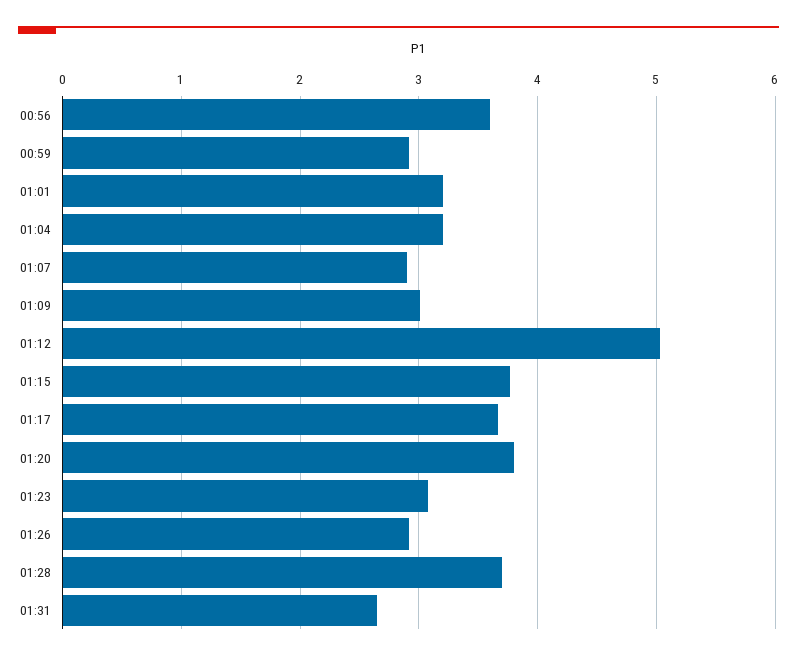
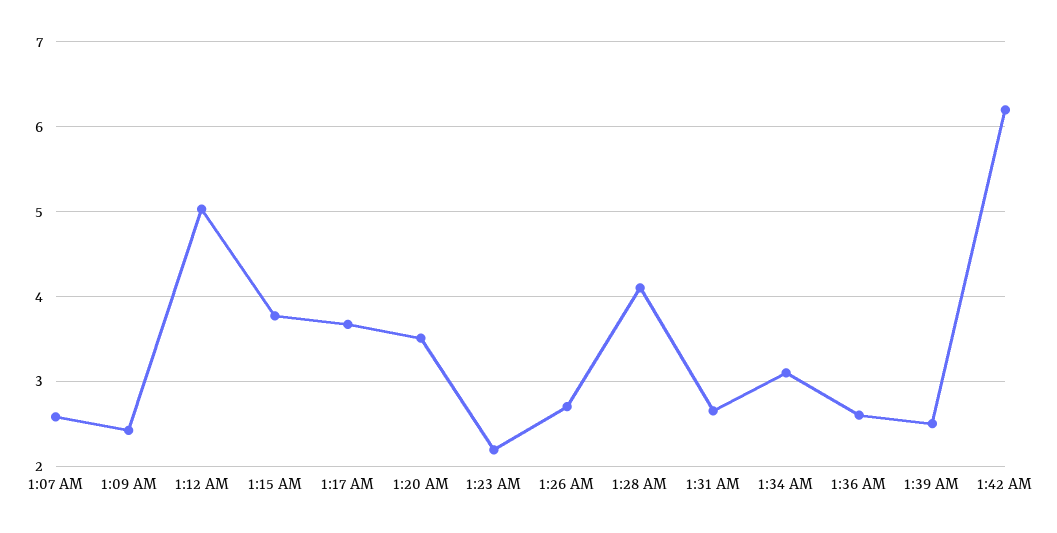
00:56: 3.6 -> none
00:59: 2.9 -> none
01:01: 3.2 -> none
01:04: 3.2 -> none
01:07: 2.9 -> 2.6
01:09: 3 -> 2.4
01:20: 3.8 -> 3.5
01:23: 3.1 -> 2.2
01:26: 2.9 -> 2.7
01:28: 3.7 -> 4.1
1:34 AM: none -> 3.1
1:36 AM: none -> 2.6
1:39 AM: none -> 2.5
1:42 AM: none -> 6.2

